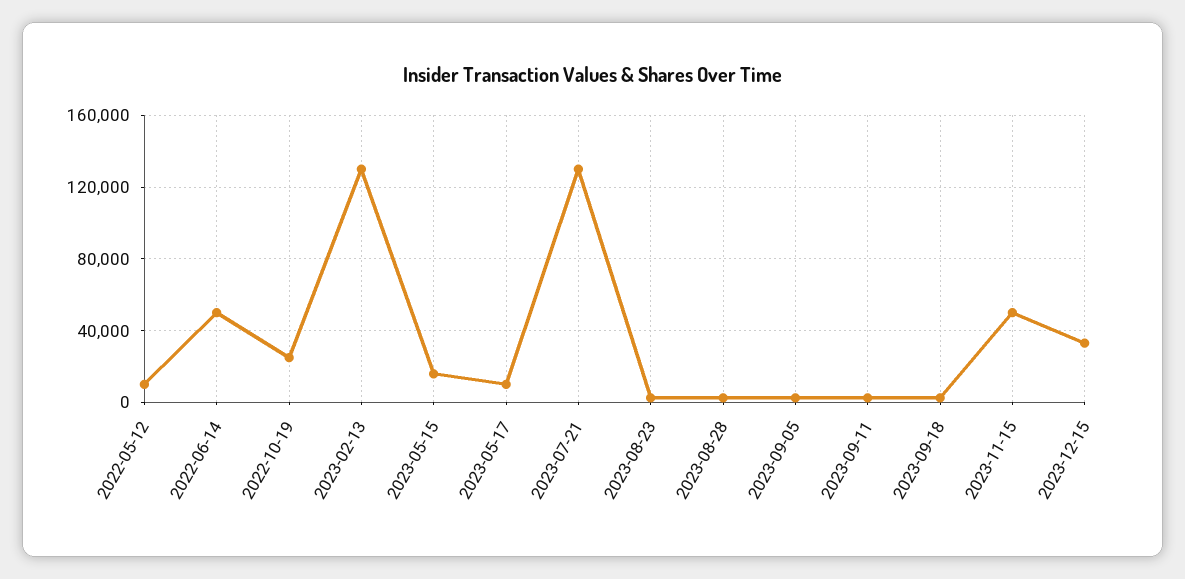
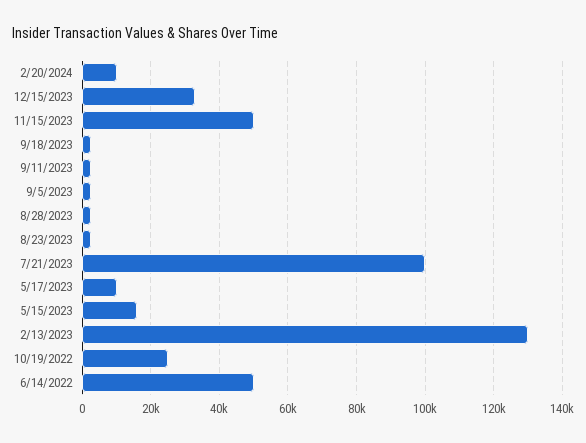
2022-05-12: 10000 -> none
2023-07-21: 130000 -> 100000
2/20/2024: none -> 10000

